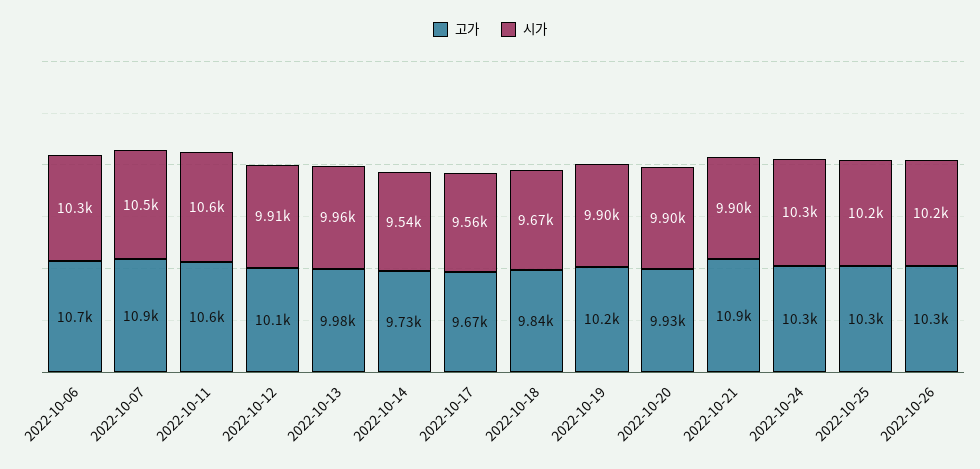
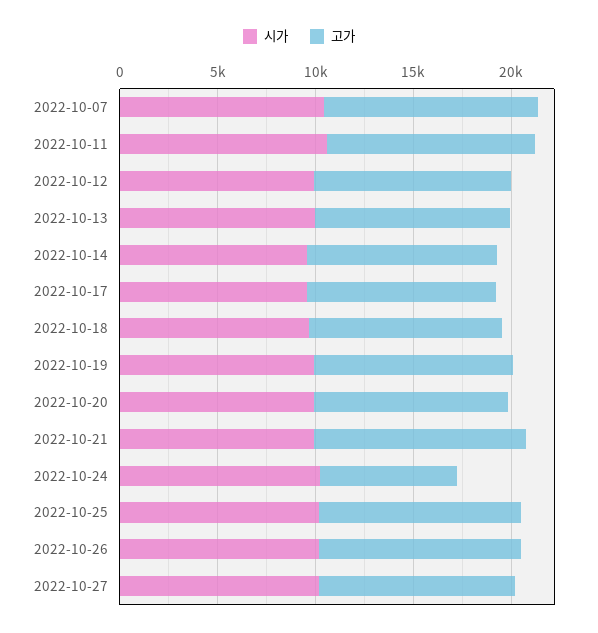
고가, 2022-10-06: 10700 -> none
시가, 2022-10-06: 10300 -> none
고가, 2022-10-24: 10300 -> 7000
시가, 2022-10-27: none -> 10000
고가, 2022-10-27: none -> 10000

